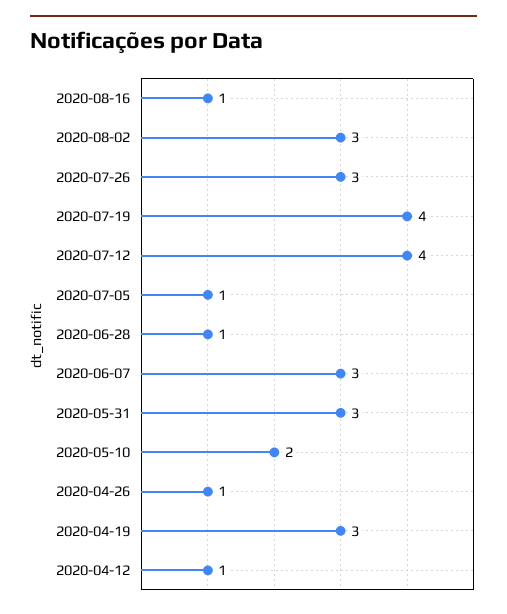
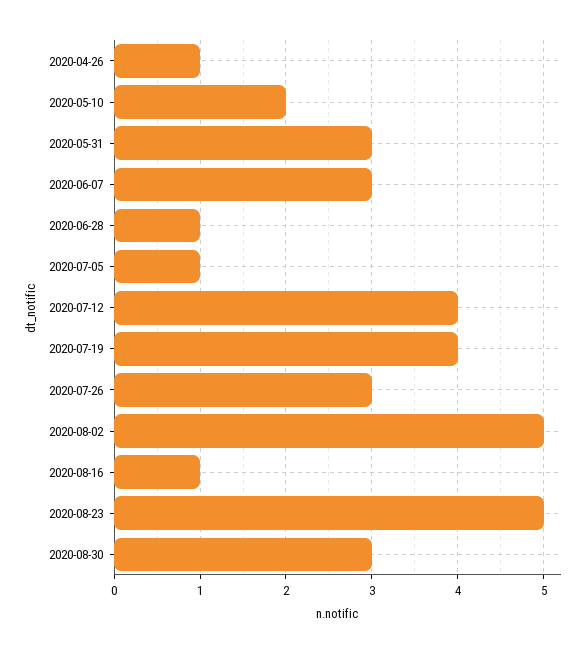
2020-08-02: 3 -> 5
2020-04-19: 3 -> none
2020-04-12: 1 -> none
2020-08-23: none -> 5
2020-08-30: none -> 3

